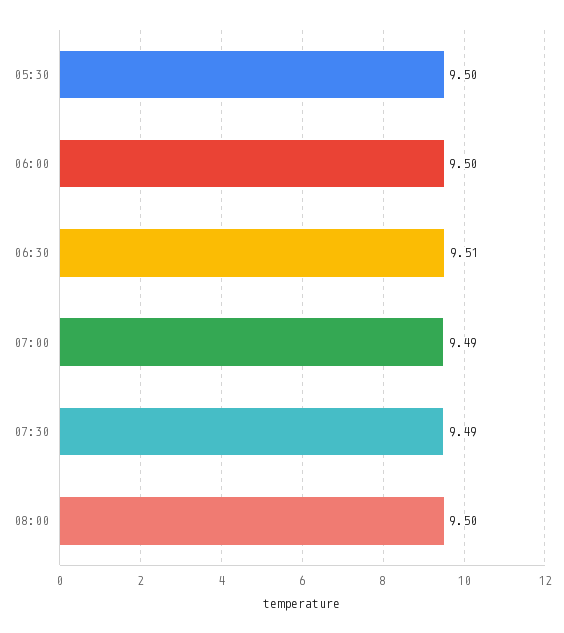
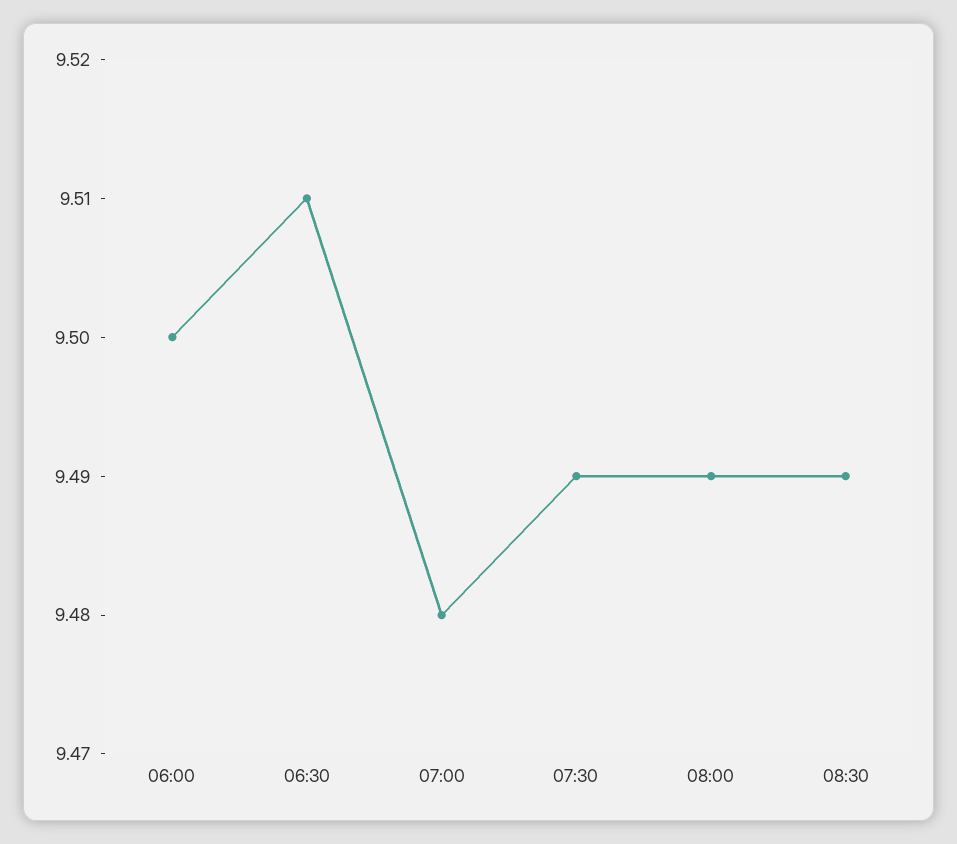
05:30: 9.5 -> none
07:00: 9.49 -> 9.48
08:00: 9.5 -> 9.49
08:30: none -> 9.49

